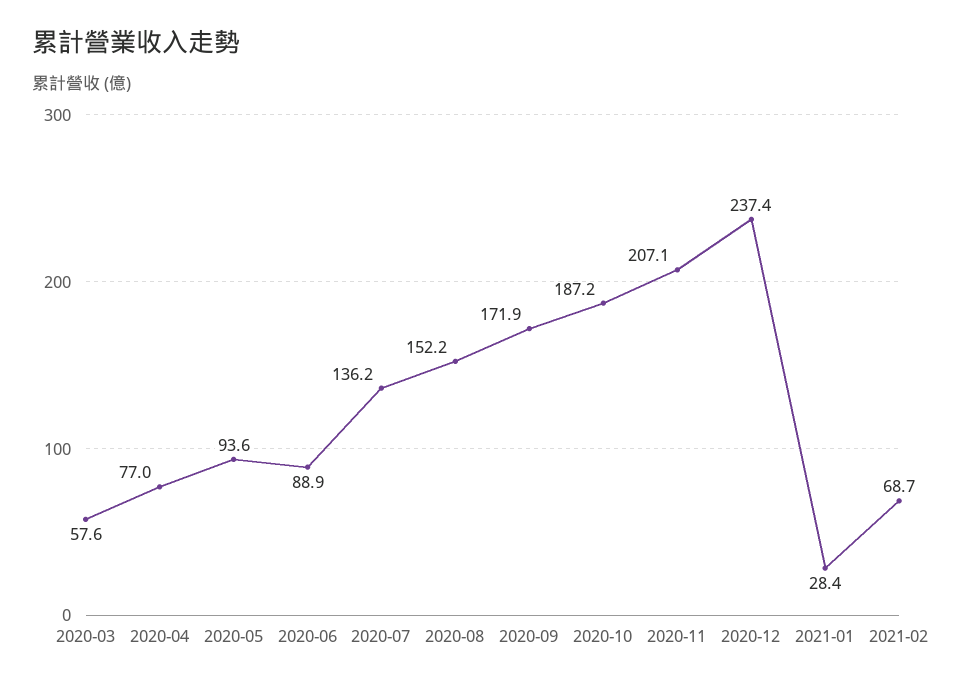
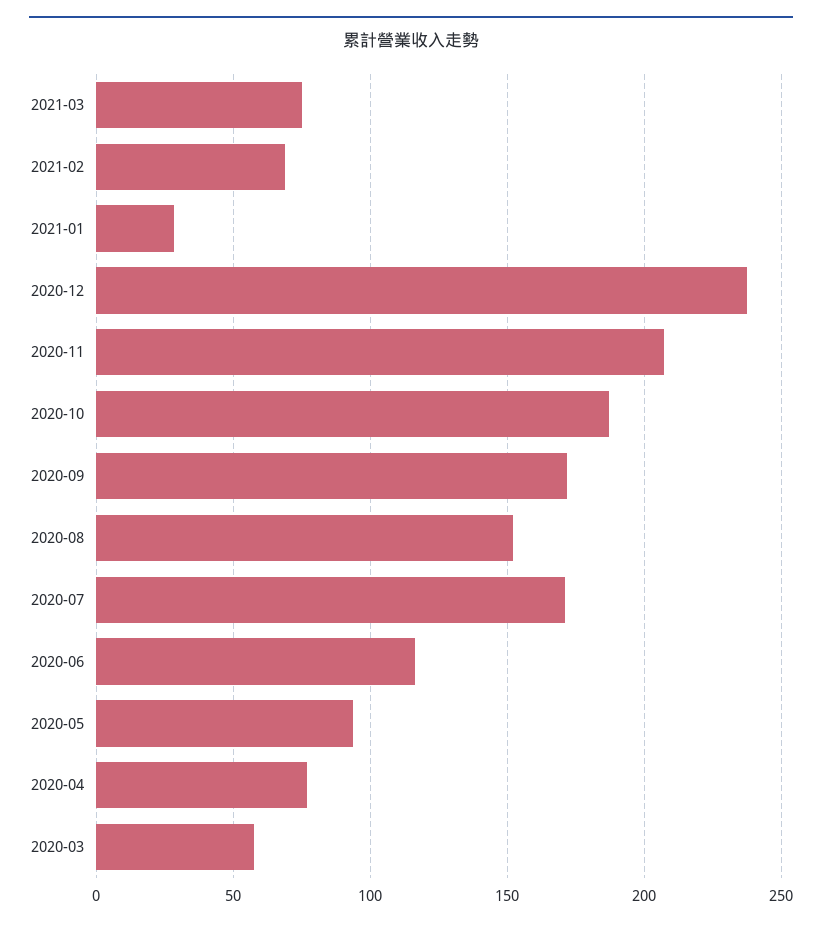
2020-06: 88.9 -> 115
2020-07: 136.2 -> 170
2021-03: none -> 75

